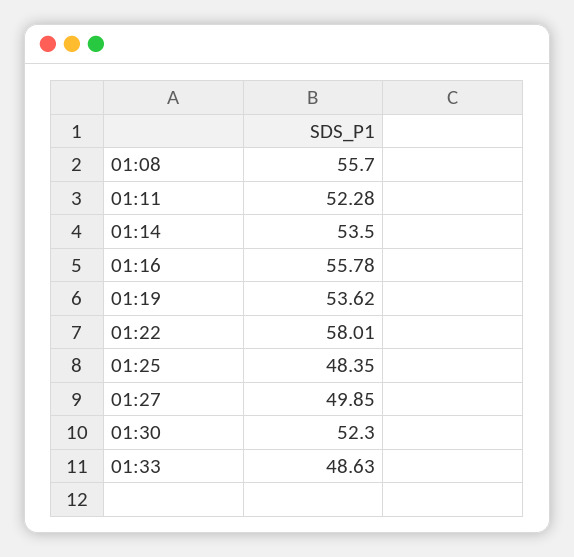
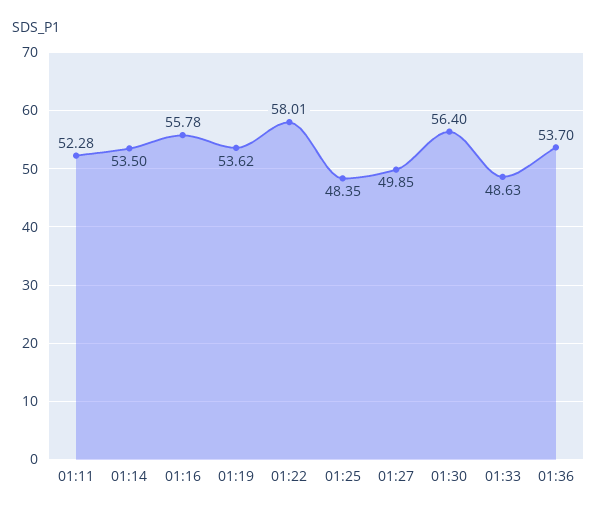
01:08: 55.7 -> none
01:30: 52.3 -> 56.4
01:36: none -> 53.7

